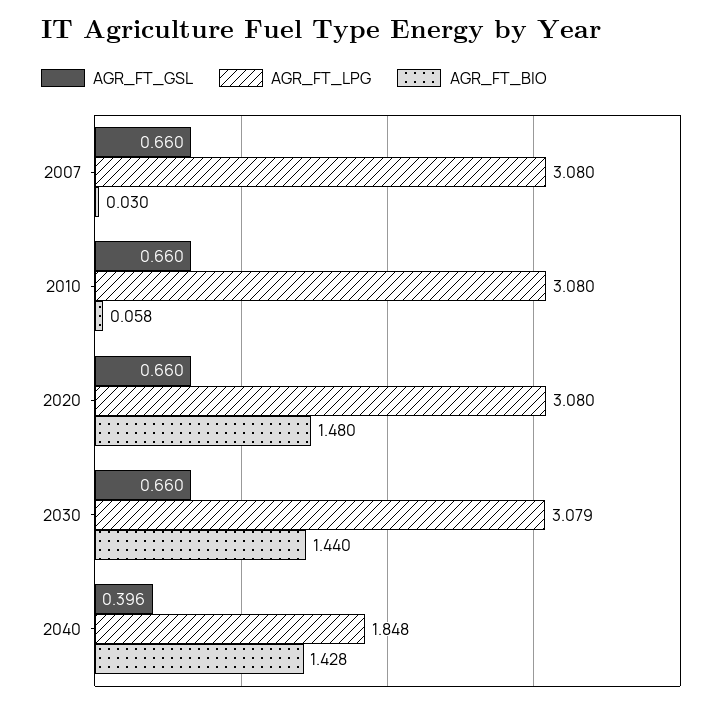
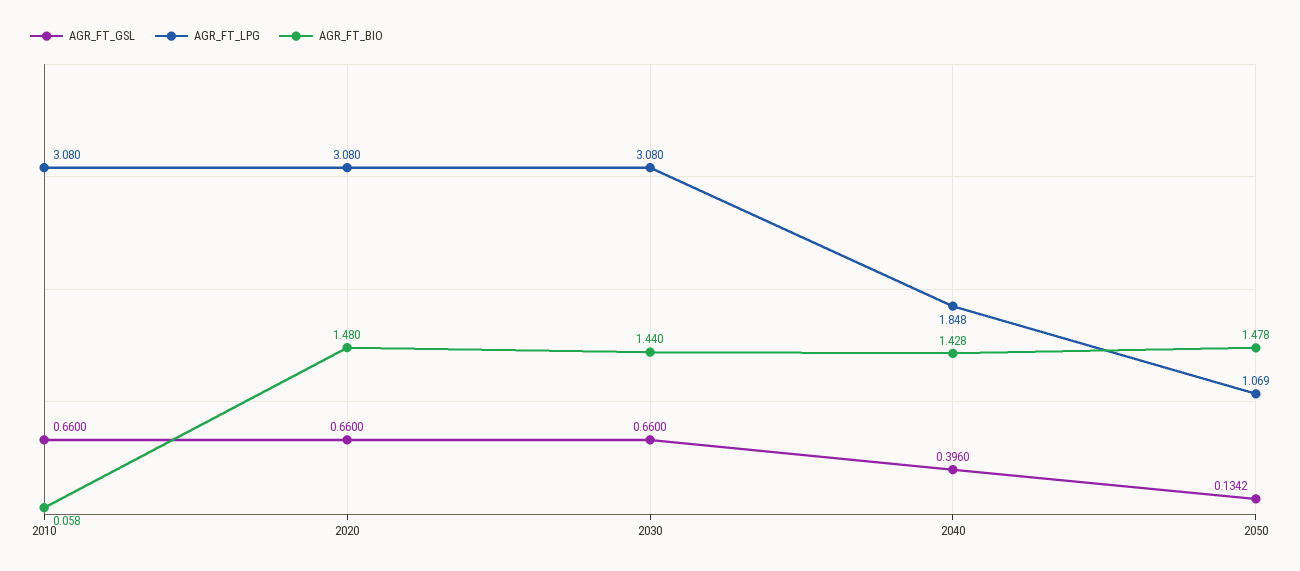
AGR_FT_GSL, 2007: 0.66 -> none
AGR_FT_LPG, 2007: 3.08 -> none
AGR_FT_BIO, 2007: 0.03 -> none
AGR_FT_LPG, 2030: 3.079 -> 3.08
AGR_FT_GSL, 2050: none -> 0.1342
AGR_FT_LPG, 2050: none -> 1.069
AGR_FT_BIO, 2050: none -> 1.478

